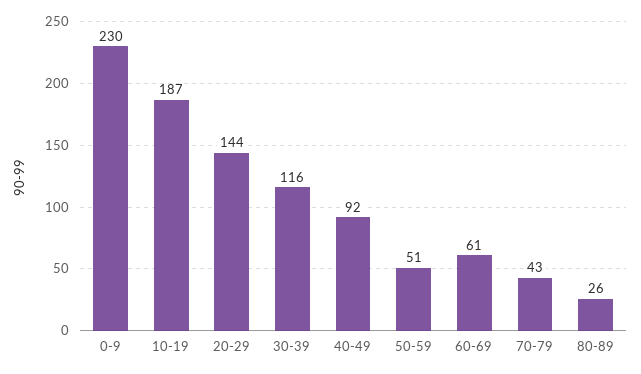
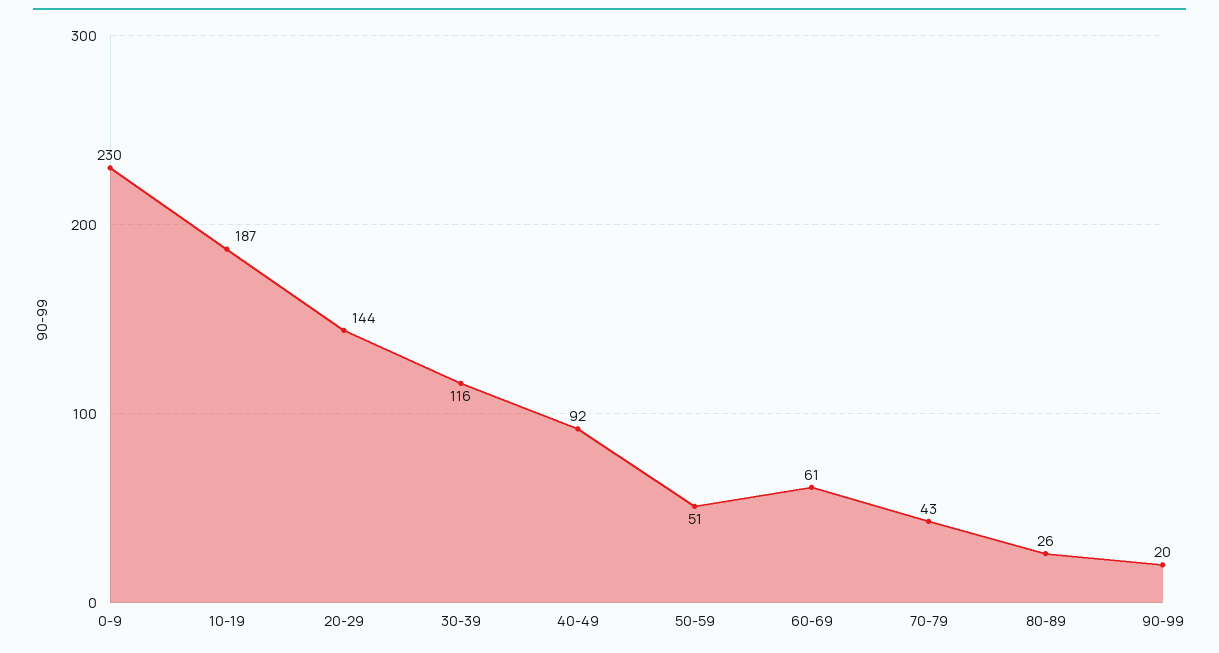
90-99: none -> 20

